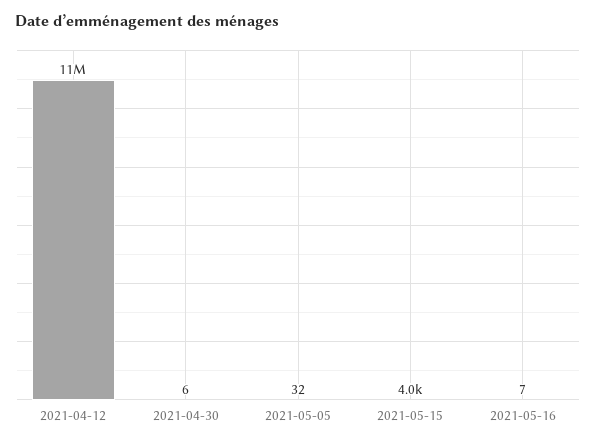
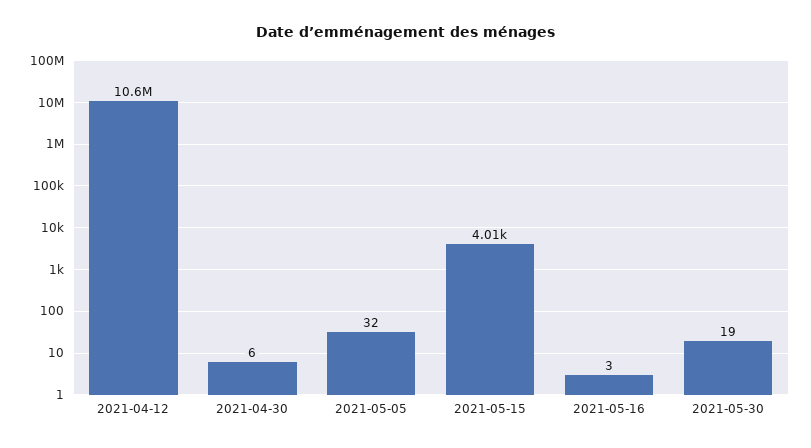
2021-05-16: 7 -> 3
2021-05-30: none -> 19

